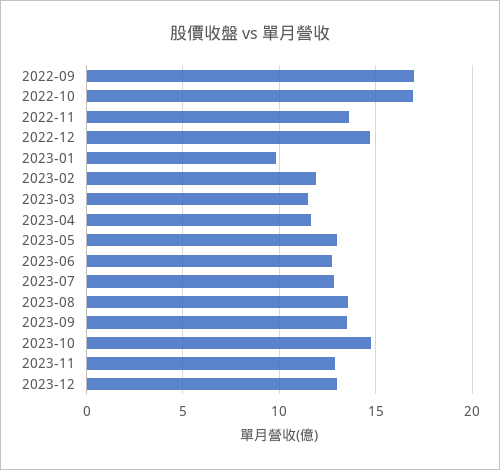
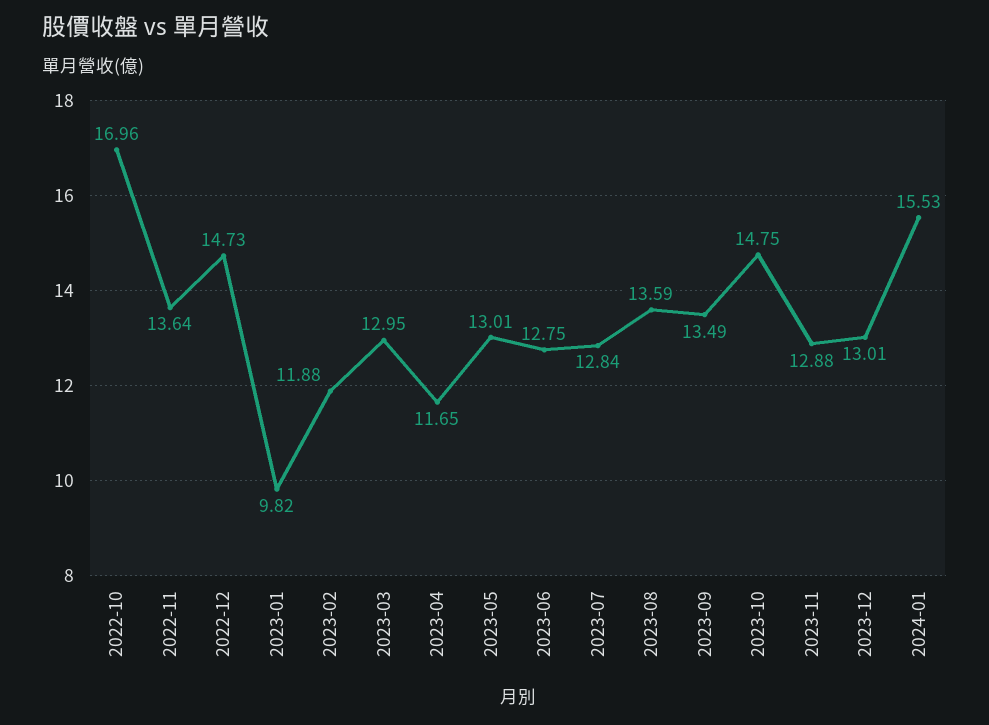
2022-09: 17 -> none
2023-03: 11.5 -> 12.95
2024-01: none -> 15.53

